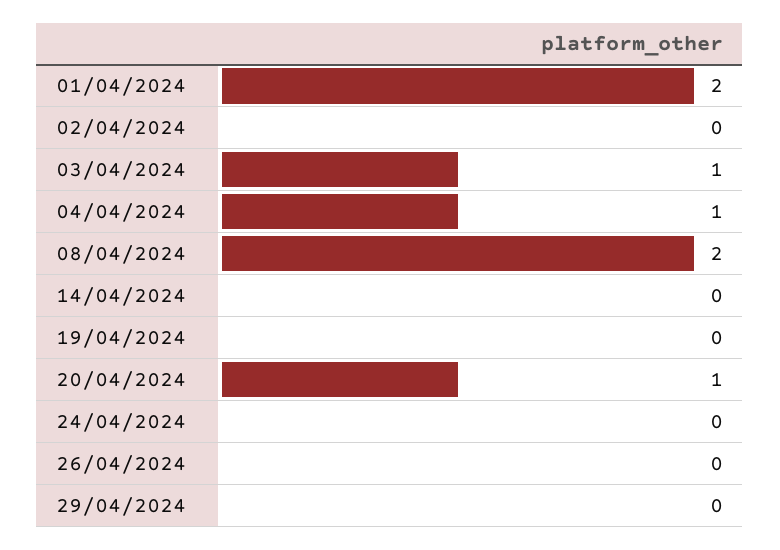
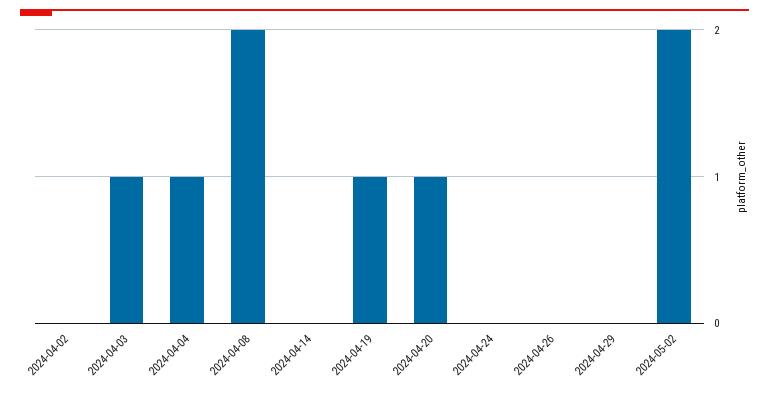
01/04/2024: 2 -> none
19/04/2024: 0 -> 1
2024-05-02: none -> 2

